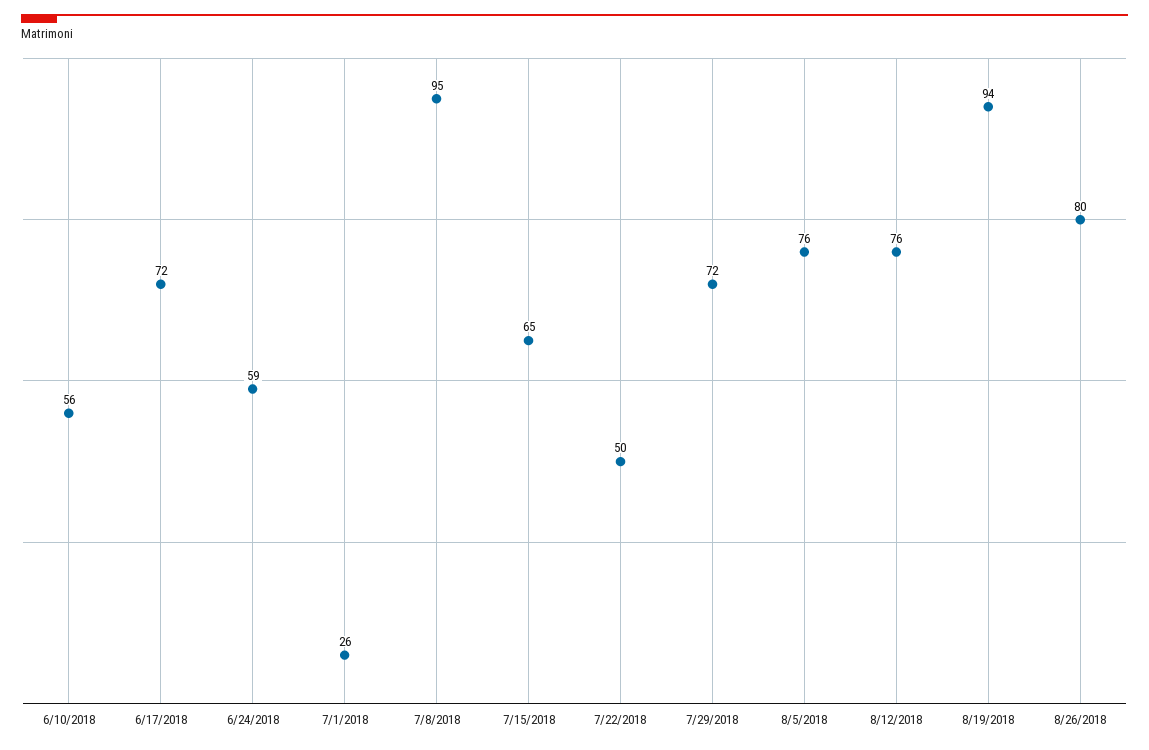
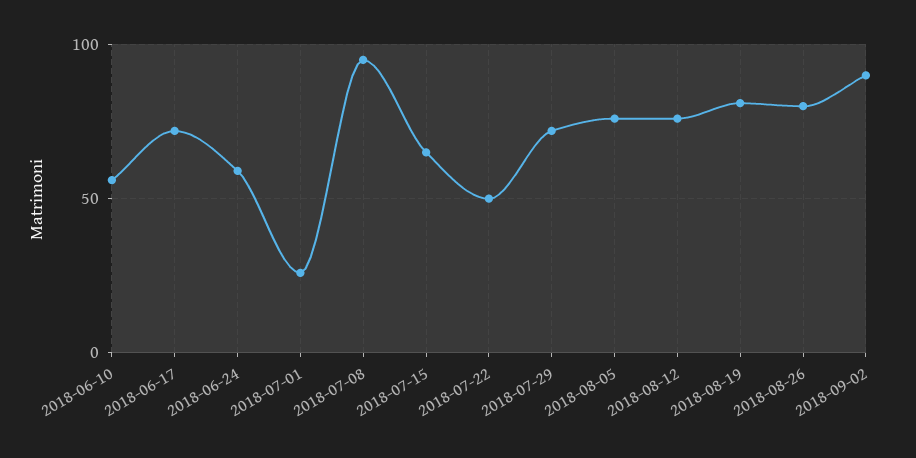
8/19/2018: 94 -> 80
2018-09-02: none -> 90

